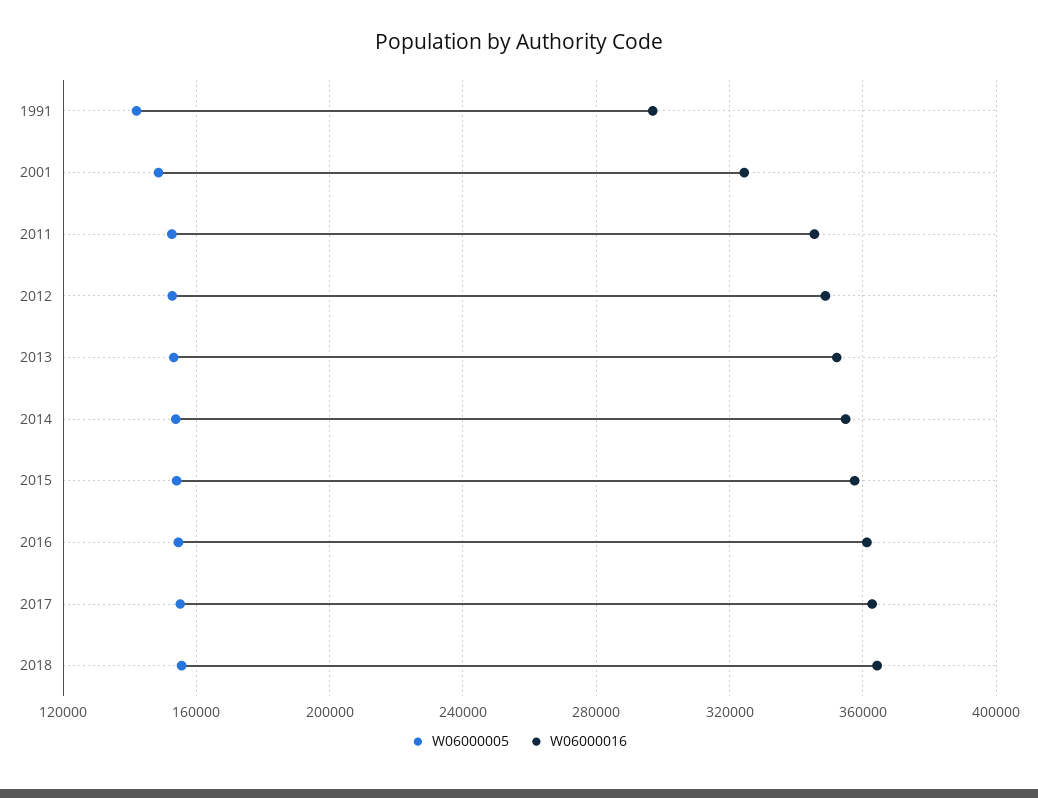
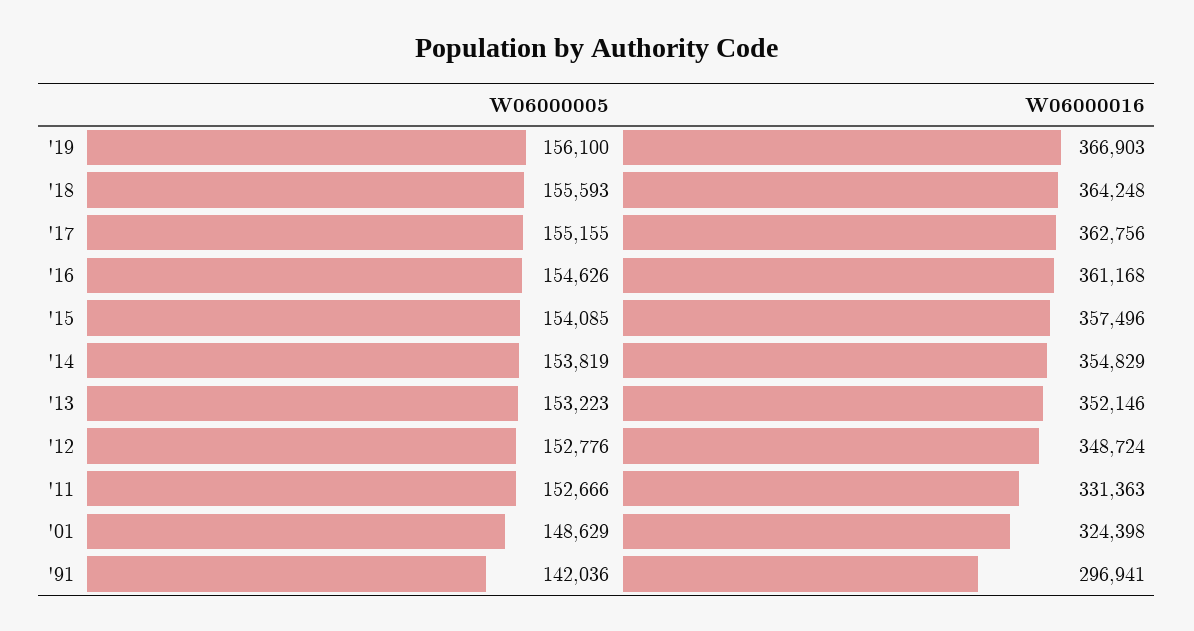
W06000016, 2011: 345000 -> 331363
W06000005, '19: none -> 156100
W06000016, '19: none -> 366903

